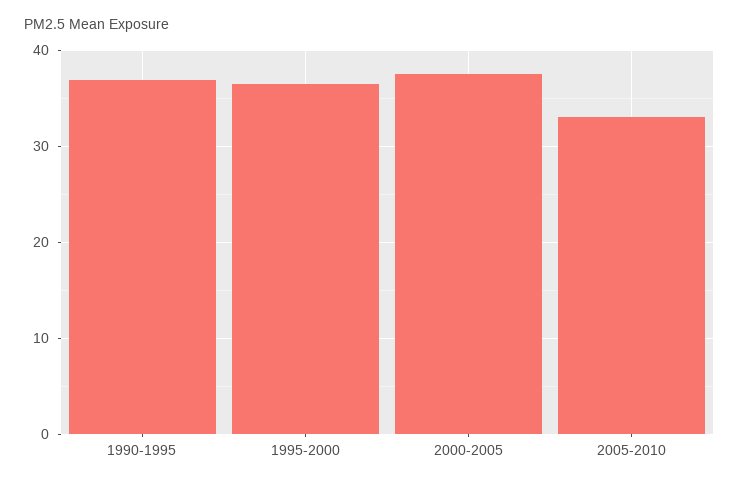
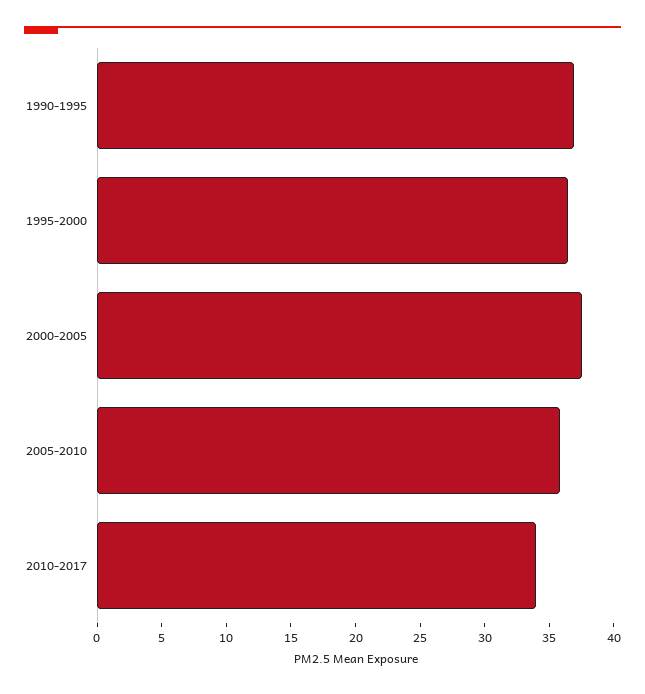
2005-2010: 33 -> 36
2010-2017: none -> 34

